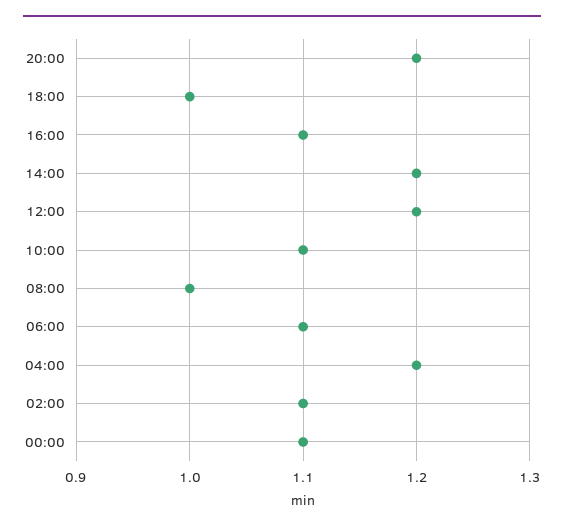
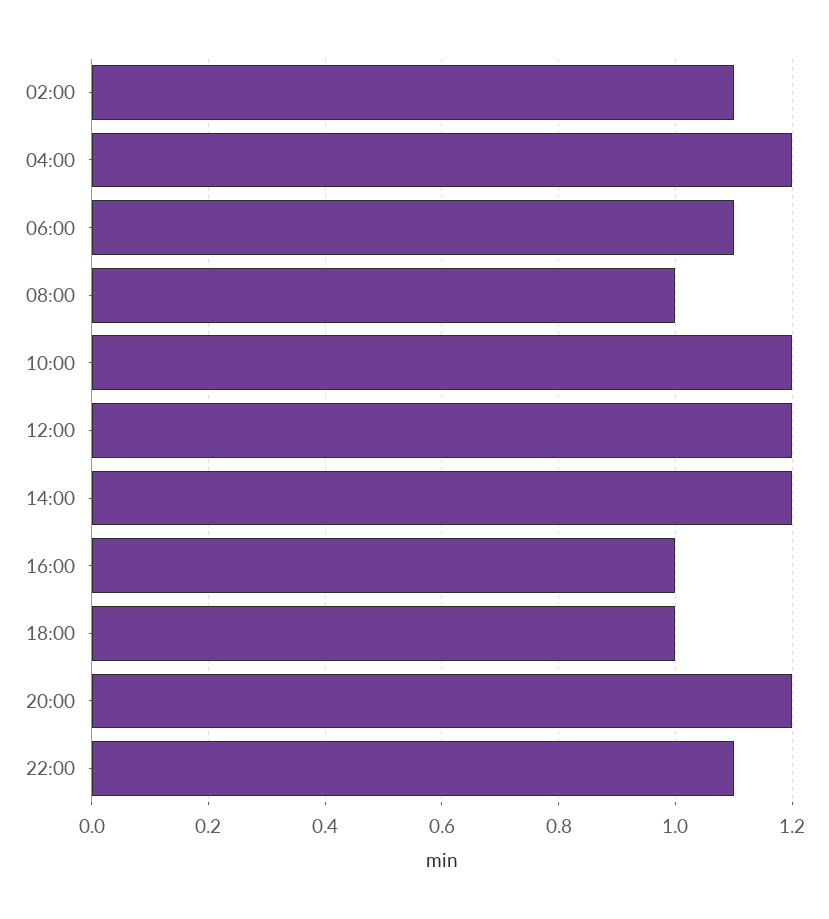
16:00: 1.1 -> 1
10:00: 1.1 -> 1.2
00:00: 1.1 -> none
22:00: none -> 1.1

